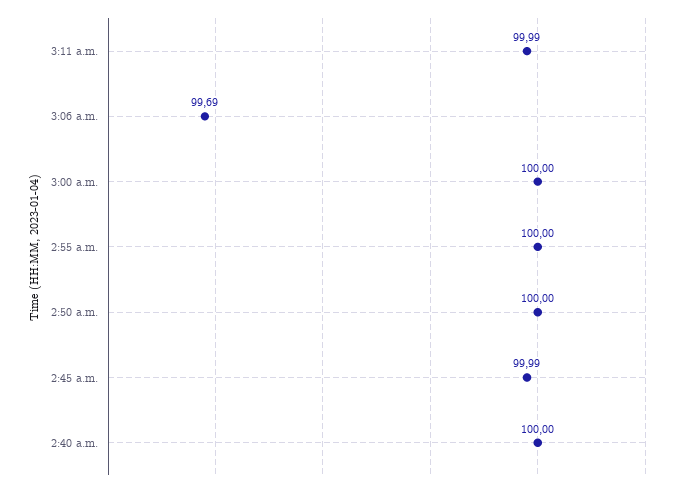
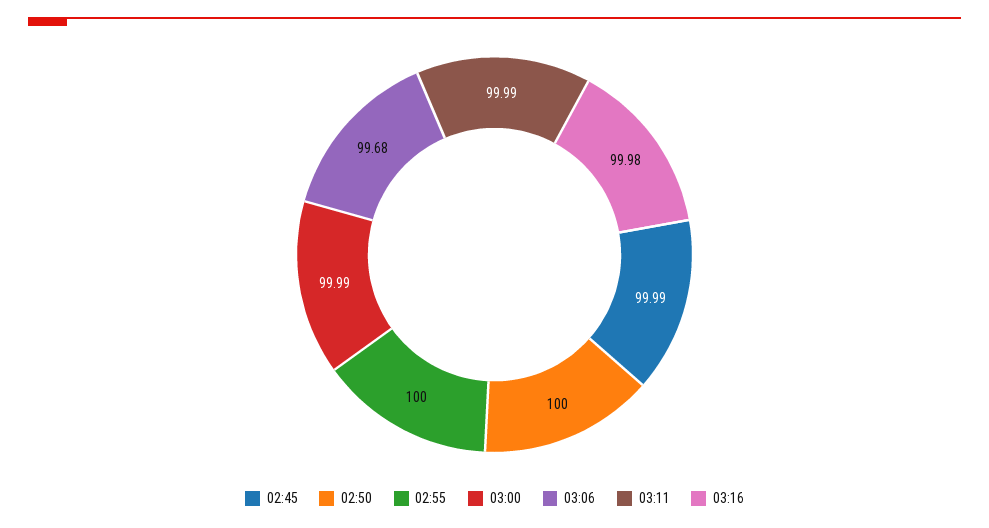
3:06 a.m.: 99.69 -> 99.68
3:00 a.m.: 100 -> 99.99
2:40 a.m.: 100 -> none
03:16: none -> 99.98

